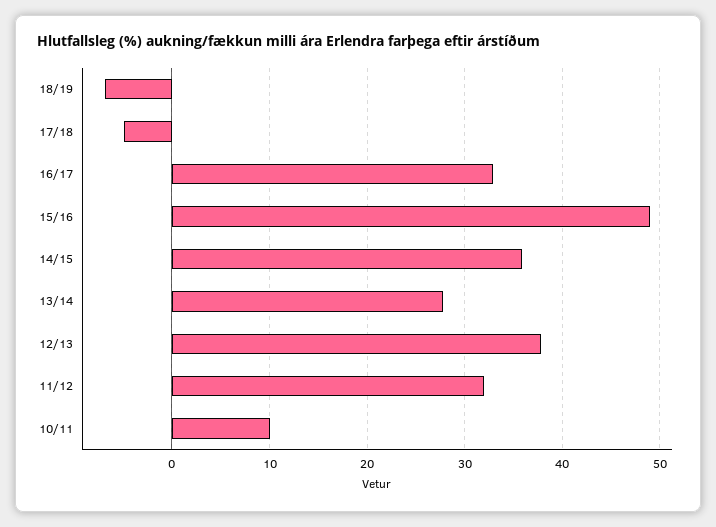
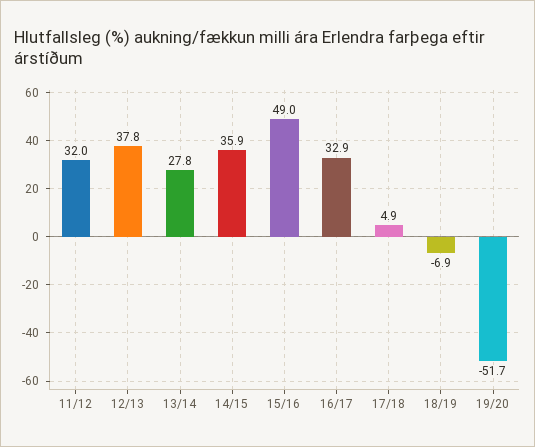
17/18: -5 -> 4.9
10/11: 10 -> none
19/20: none -> -51.7

